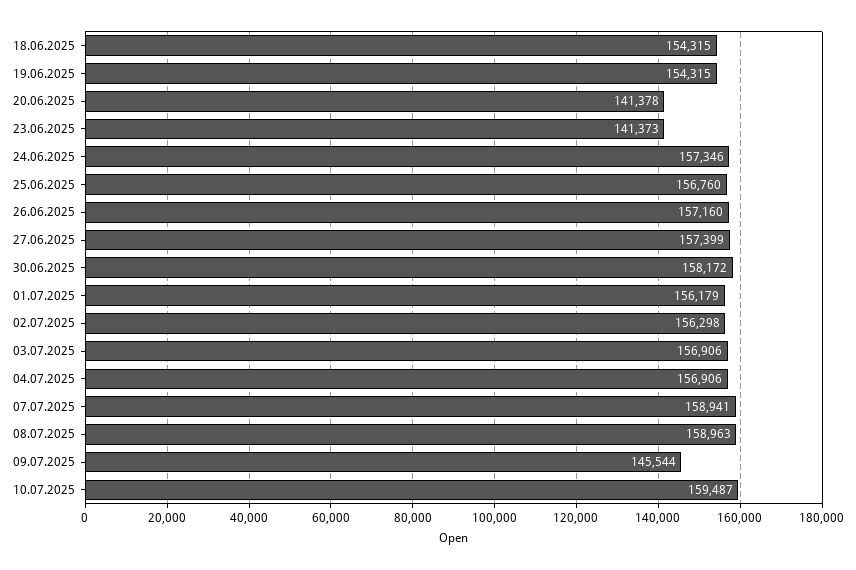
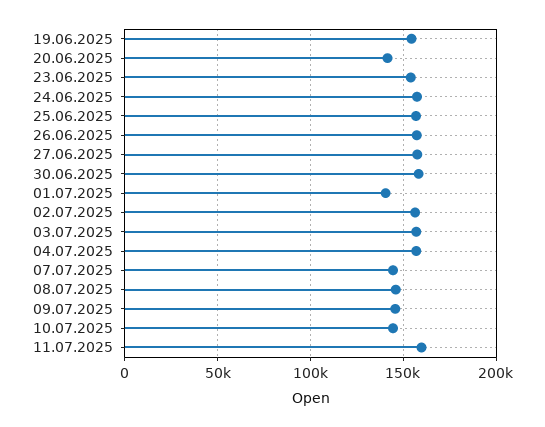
18.06.2025: 154315 -> none
23.06.2025: 141373 -> 155000
01.07.2025: 156179 -> 140000
07.07.2025: 158941 -> 145000
08.07.2025: 158963 -> 145000
10.07.2025: 159487 -> 145000
11.07.2025: none -> 160000

